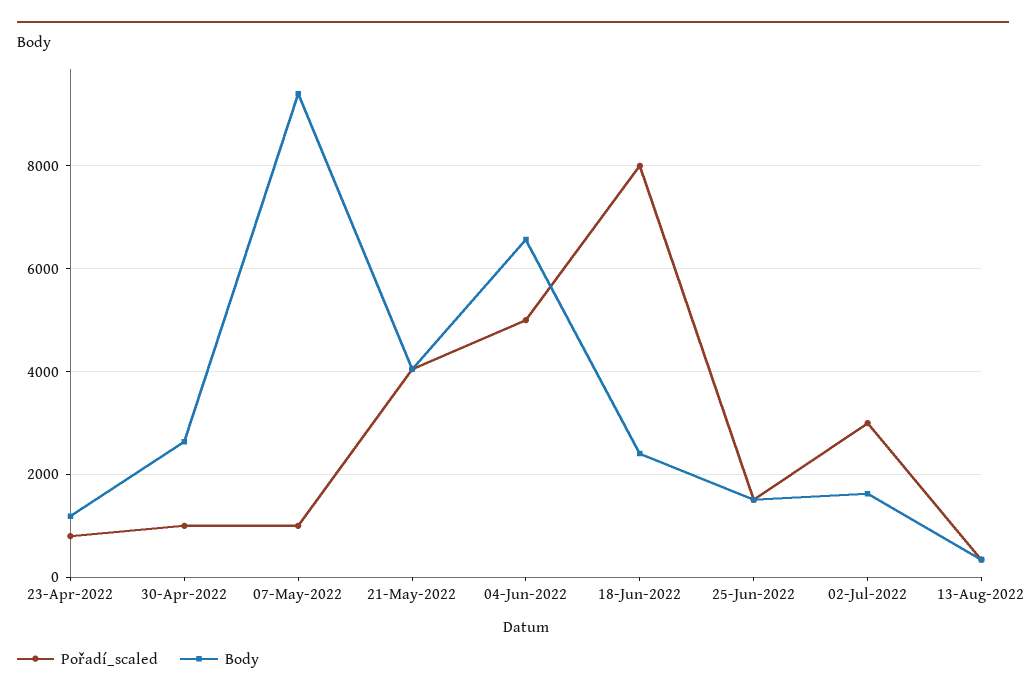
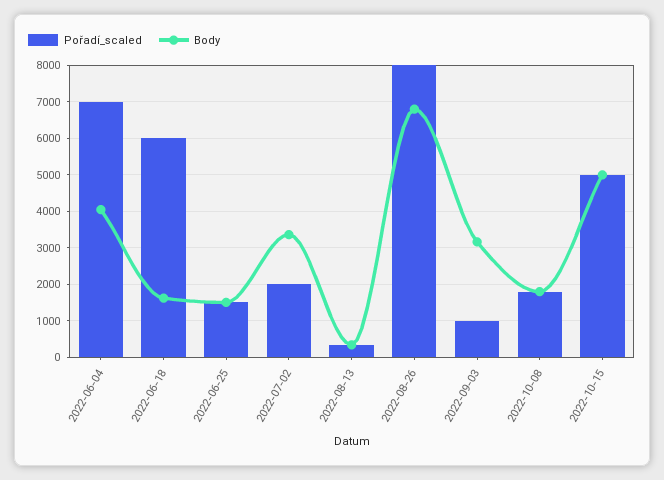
Pořadí_scaled, 23-Apr-2022: 800 -> none
Body, 23-Apr-2022: 1200 -> none
Pořadí_scaled, 30-Apr-2022: 1000 -> none
Body, 30-Apr-2022: 2600 -> none
Pořadí_scaled, 07-May-2022: 1000 -> none
Body, 07-May-2022: 9400 -> none
Pořadí_scaled, 21-May-2022: 4000 -> none
Body, 21-May-2022: 4000 -> none
Pořadí_scaled, 04-Jun-2022: 5000 -> 7000
Body, 04-Jun-2022: 6600 -> 4000
Pořadí_scaled, 18-Jun-2022: 8000 -> 6000
Body, 18-Jun-2022: 2400 -> 1600
Pořadí_scaled, 02-Jul-2022: 3000 -> 2000
Body, 02-Jul-2022: 1600 -> 3400
Pořadí_scaled, 2022-08-26: none -> 8000
Body, 2022-08-26: none -> 6800
Pořadí_scaled, 2022-09-03: none -> 1000
Body, 2022-09-03: none -> 3200
Pořadí_scaled, 2022-10-08: none -> 1800
Body, 2022-10-08: none -> 1800
Pořadí_scaled, 2022-10-15: none -> 5000
Body, 2022-10-15: none -> 5000

